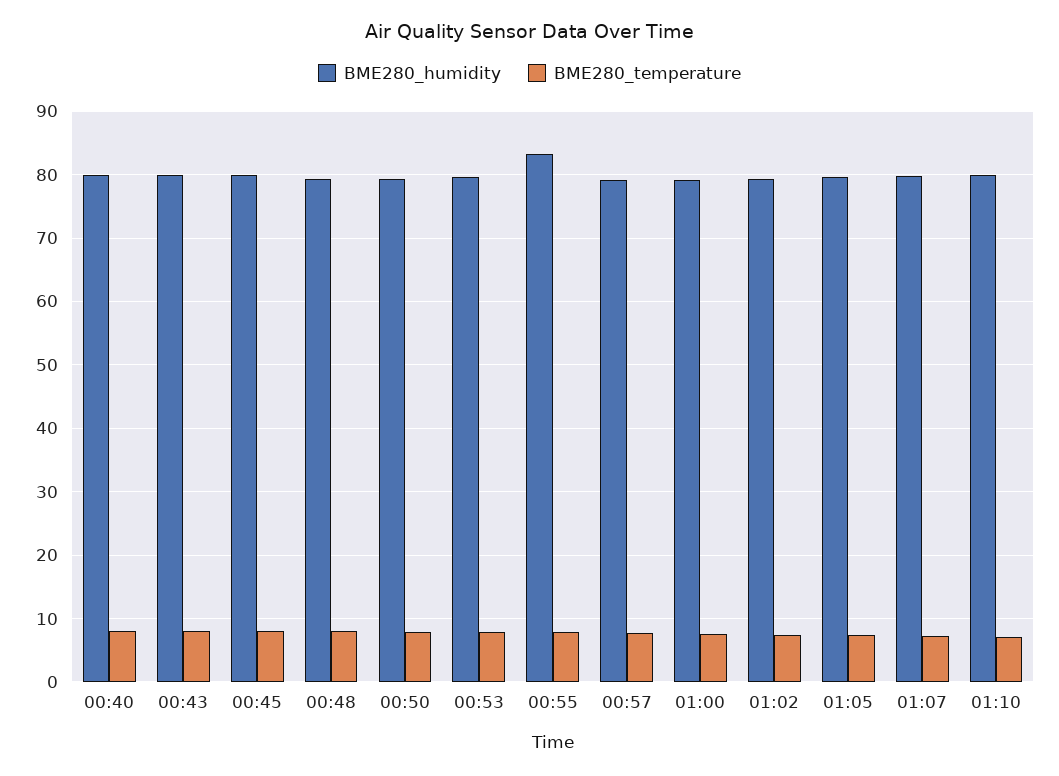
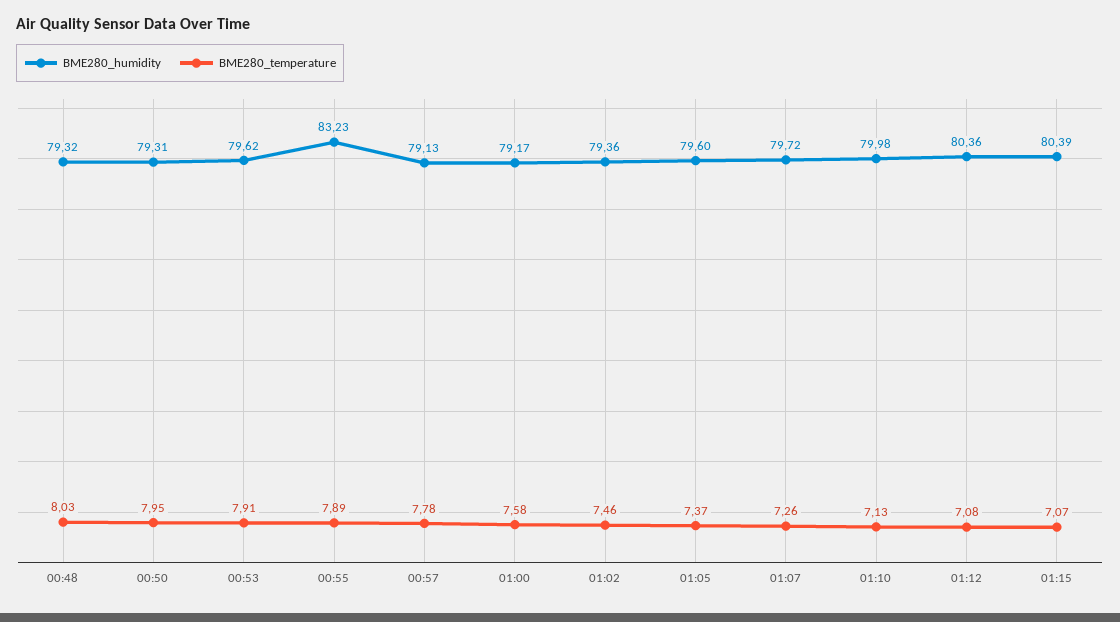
BME280_humidity, 00:40: 80 -> none
BME280_temperature, 00:40: 8 -> none
BME280_humidity, 00:43: 80 -> none
BME280_temperature, 00:43: 8 -> none
BME280_humidity, 00:45: 80 -> none
BME280_temperature, 00:45: 8 -> none
BME280_humidity, 01:12: none -> 80.36
BME280_temperature, 01:12: none -> 7.08
BME280_humidity, 01:15: none -> 80.39
BME280_temperature, 01:15: none -> 7.07

